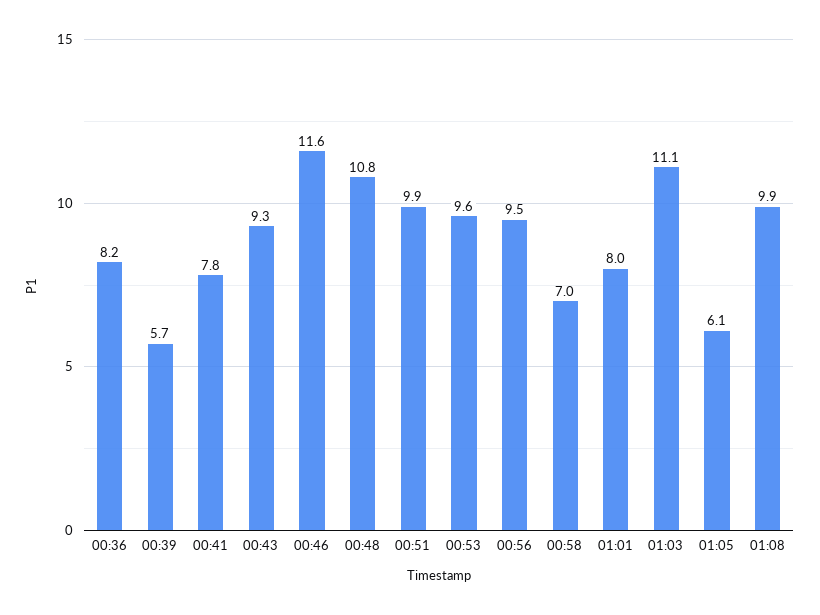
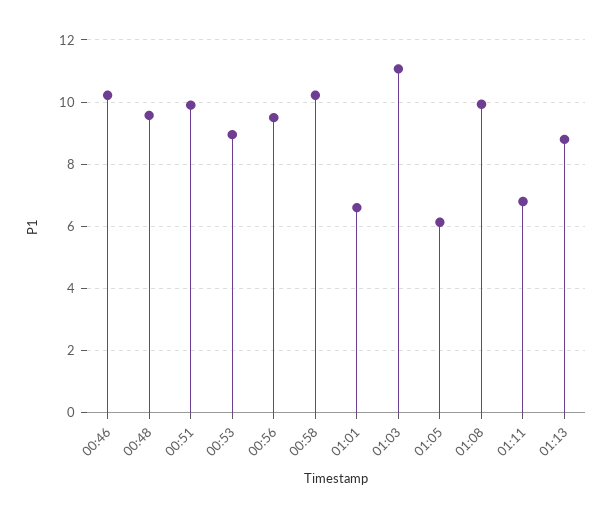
00:36: 8.2 -> none
00:39: 5.7 -> none
00:41: 7.8 -> none
00:43: 9.3 -> none
00:46: 11.6 -> 10.2
00:48: 10.8 -> 9.6
00:53: 9.6 -> 9
00:58: 7 -> 10.2
01:01: 8 -> 6.6
01:11: none -> 6.8
01:13: none -> 8.8

